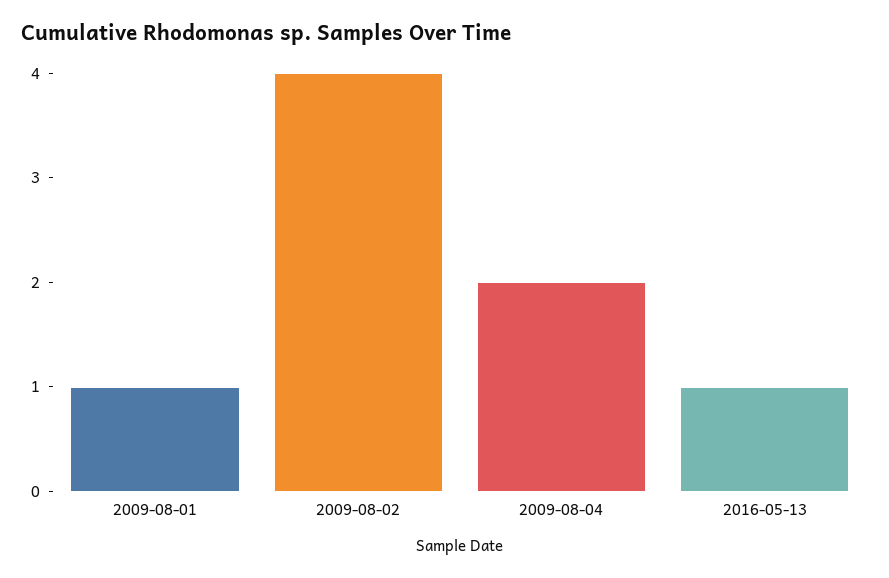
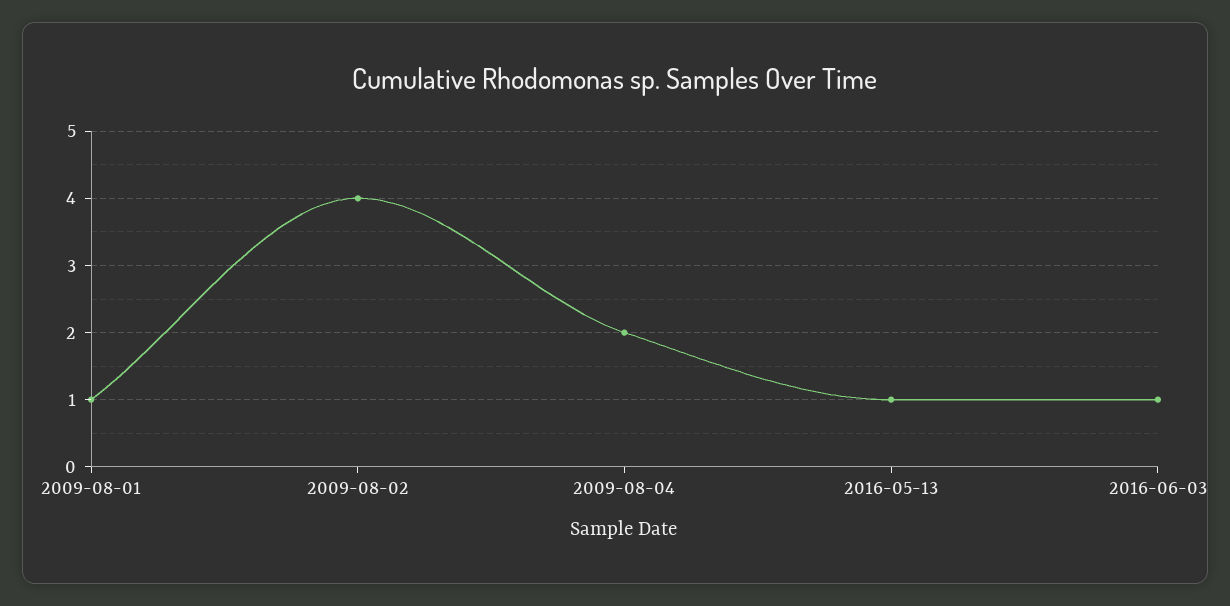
2016-06-03: none -> 1

